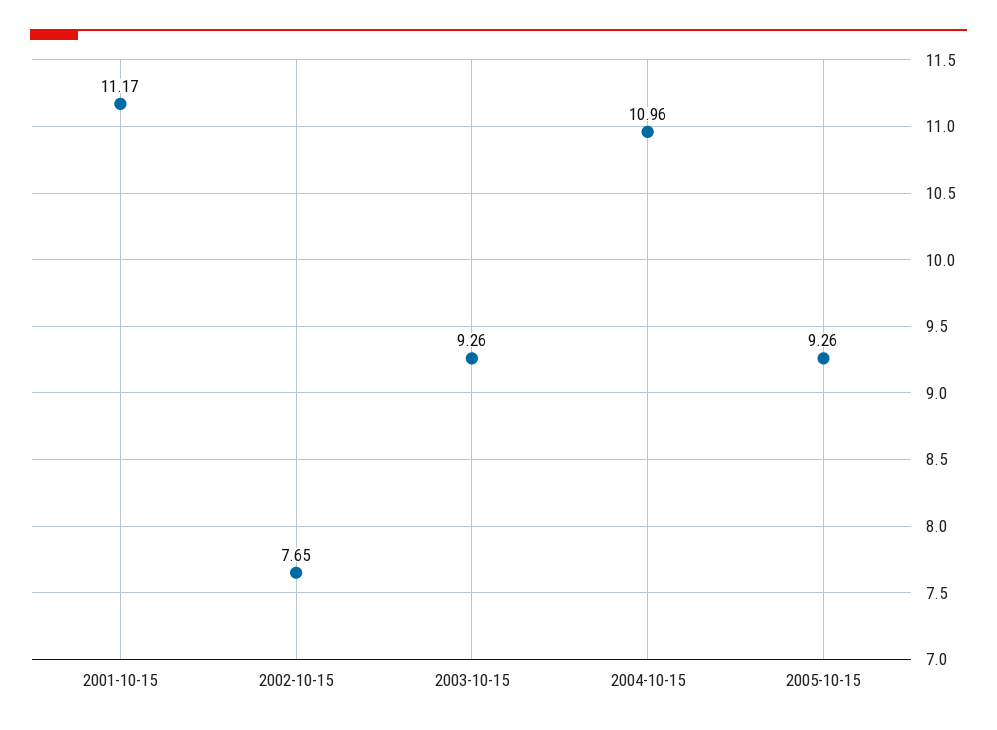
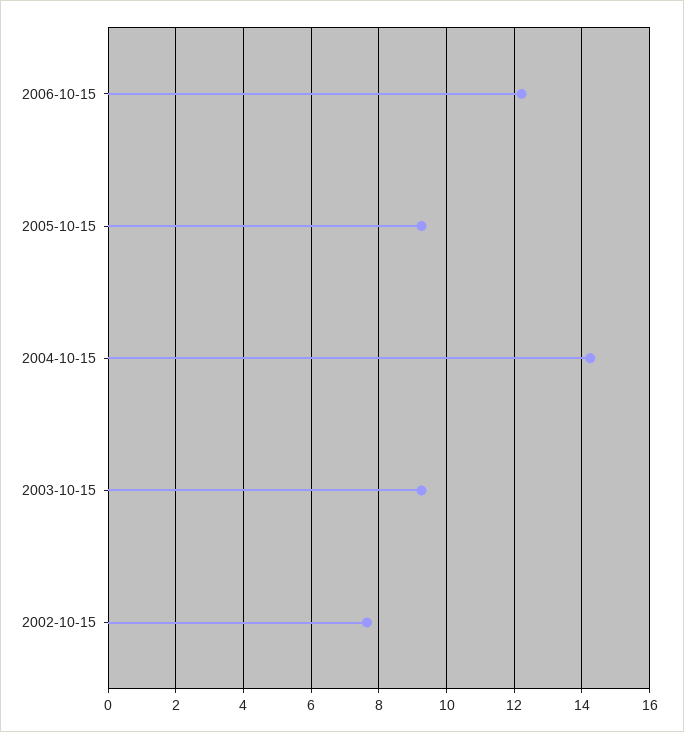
2001-10-15: 11.17 -> none
2004-10-15: 10.96 -> 14.2
2006-10-15: none -> 12.2

